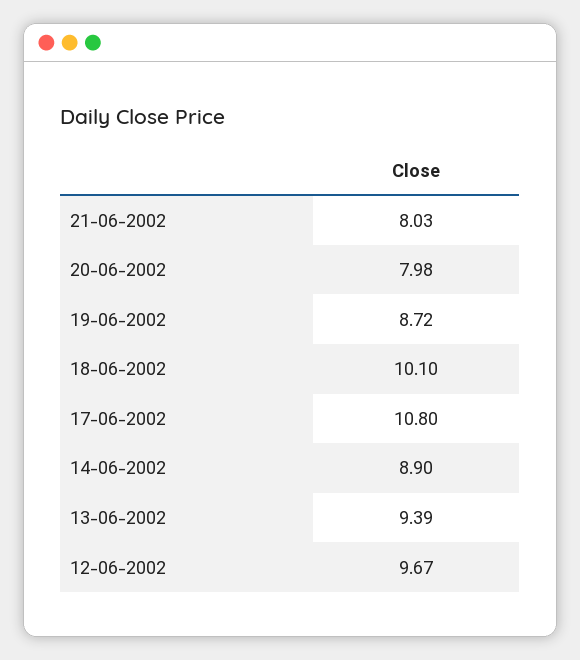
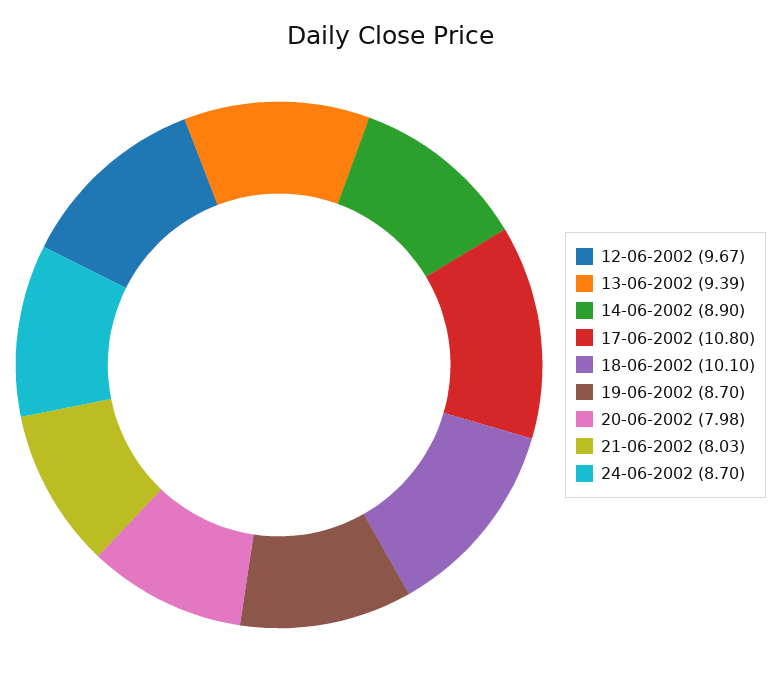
19-06-2002: 8.72 -> 8.7
24-06-2002: none -> 8.7

